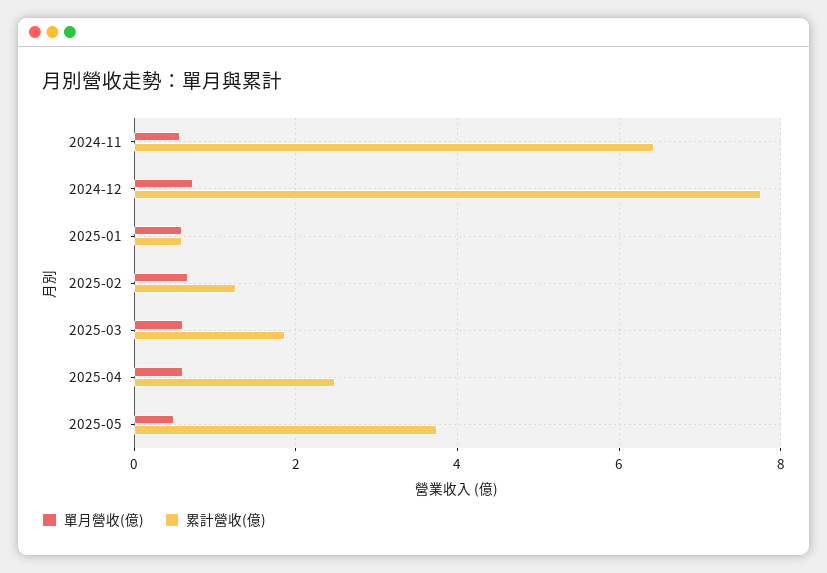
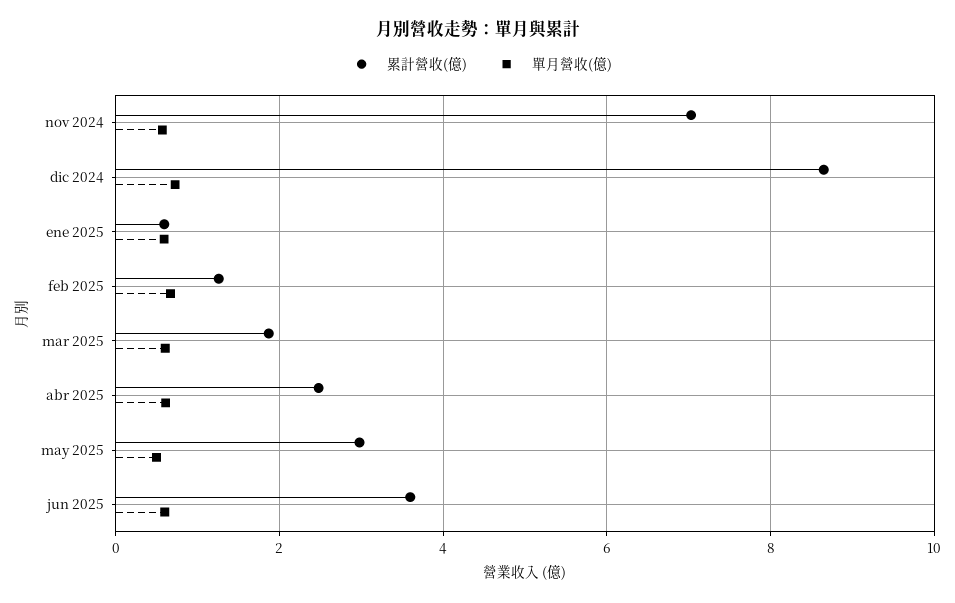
累計營收(億), 2024-11: 6.4 -> 7
累計營收(億), 2024-12: 7.8 -> 8.6
累計營收(億), 2025-05: 3.8 -> 3
累計營收(億), jun 2025: none -> 3.6
單月營收(億), jun 2025: none -> 0.6

